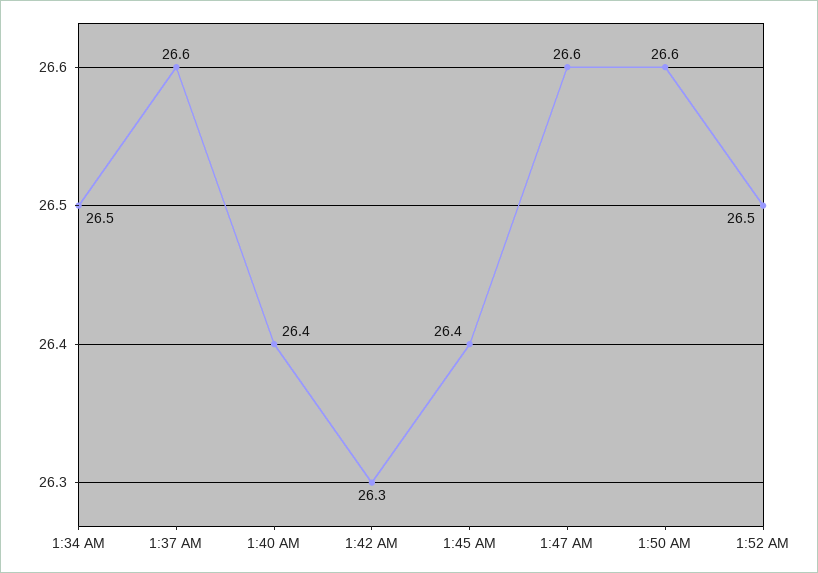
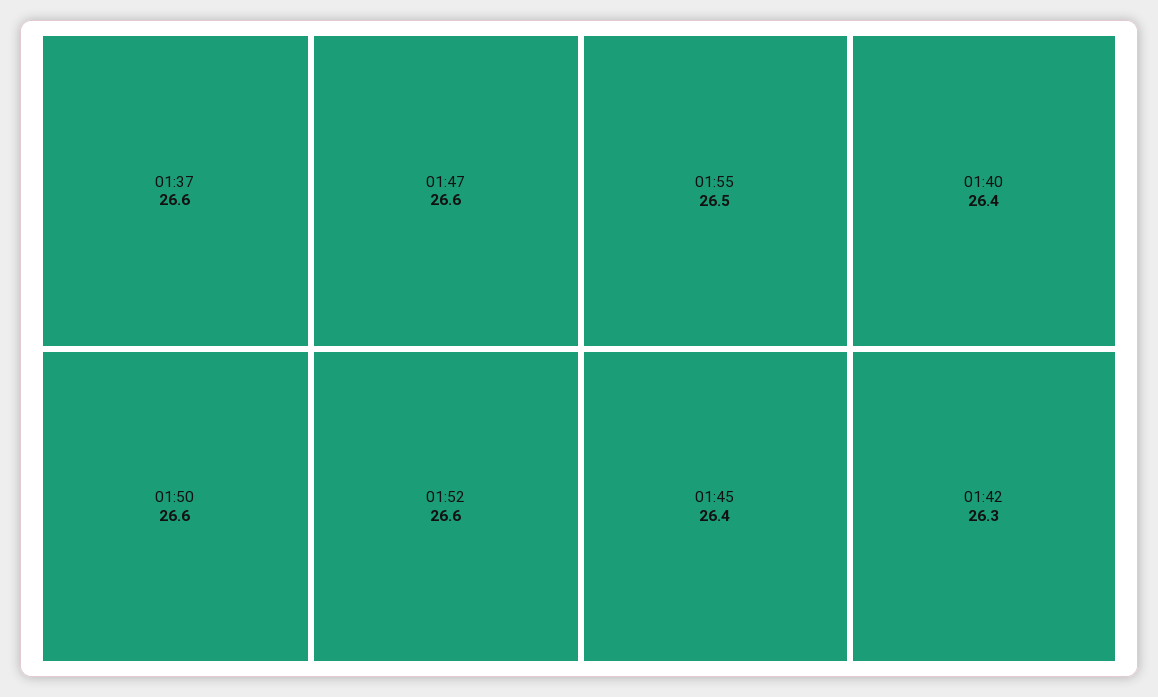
1:34 AM: 26.5 -> none
1:52 AM: 26.5 -> 26.6
01:55: none -> 26.5

